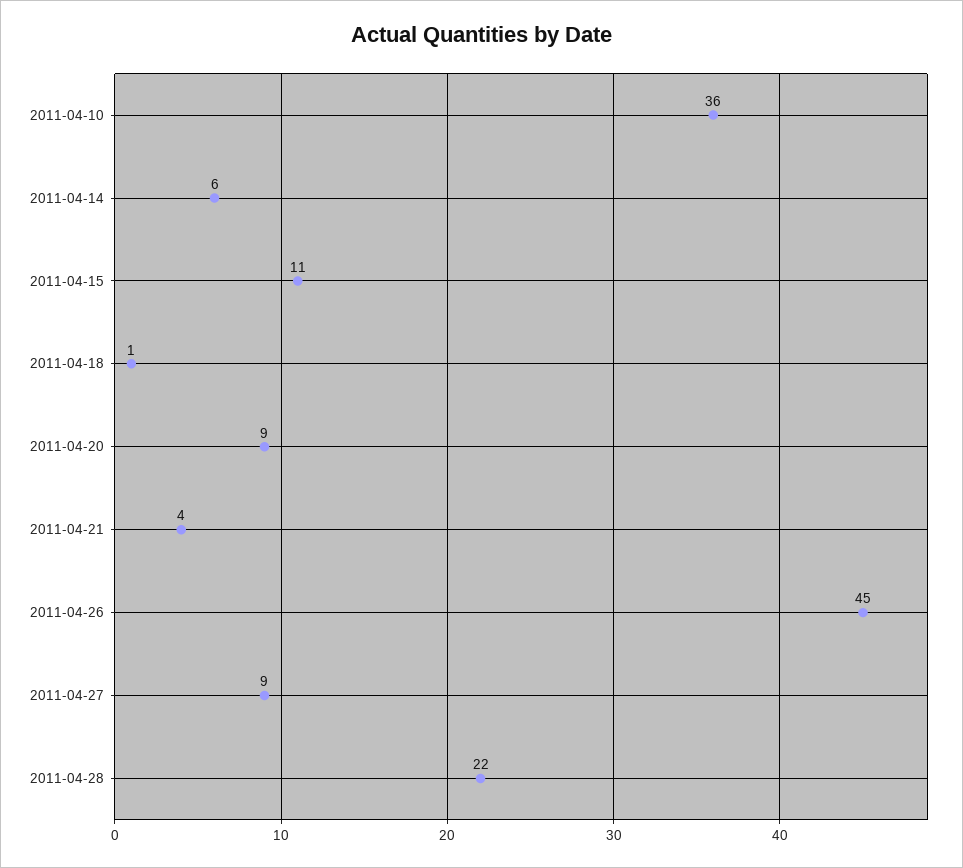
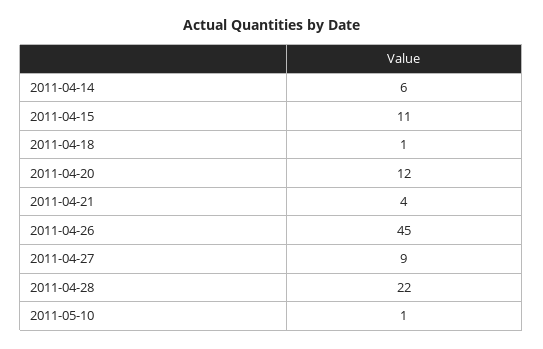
2011-04-10: 36 -> none
2011-04-20: 9 -> 12
2011-05-10: none -> 1

